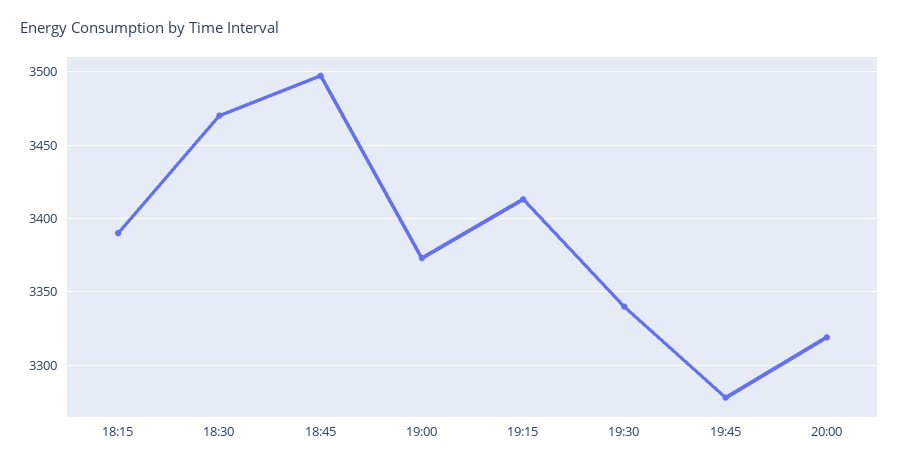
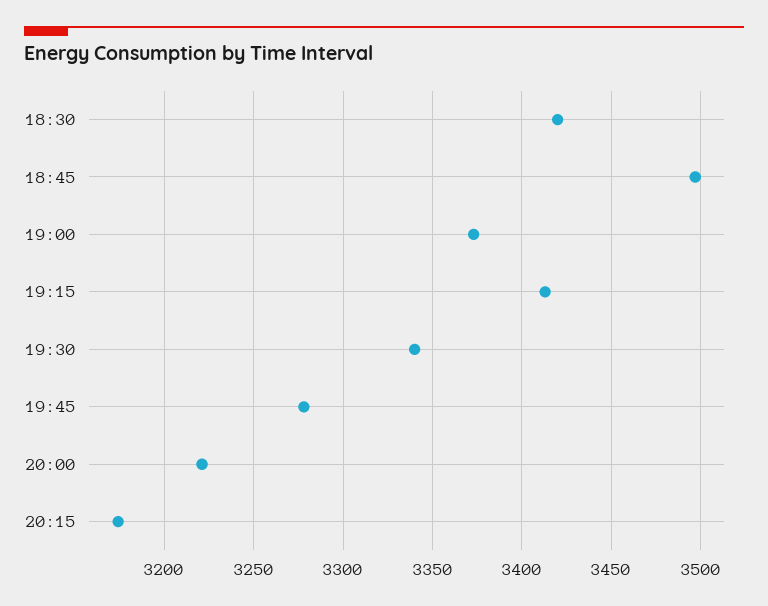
18:15: 3390 -> none
18:30: 3470 -> 3420
20:00: 3320 -> 3220
20:15: none -> 3175

